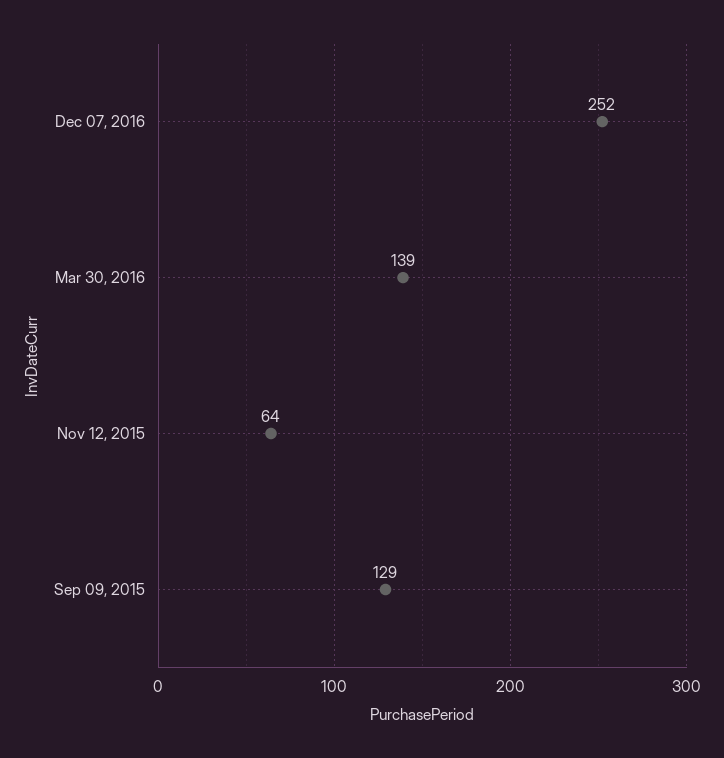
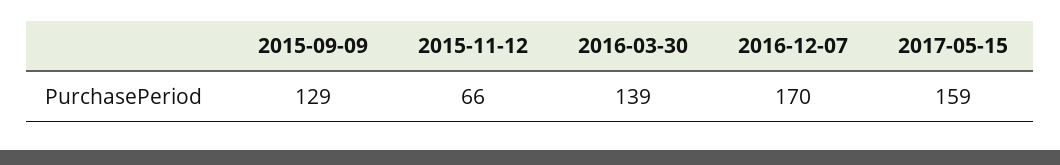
Dec 07, 2016: 252 -> 170
Nov 12, 2015: 64 -> 66
2017-05-15: none -> 159

